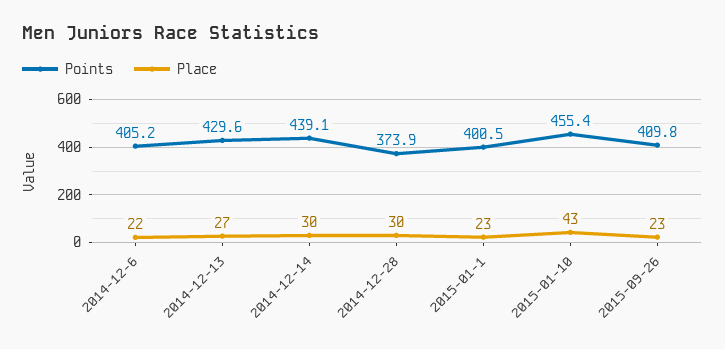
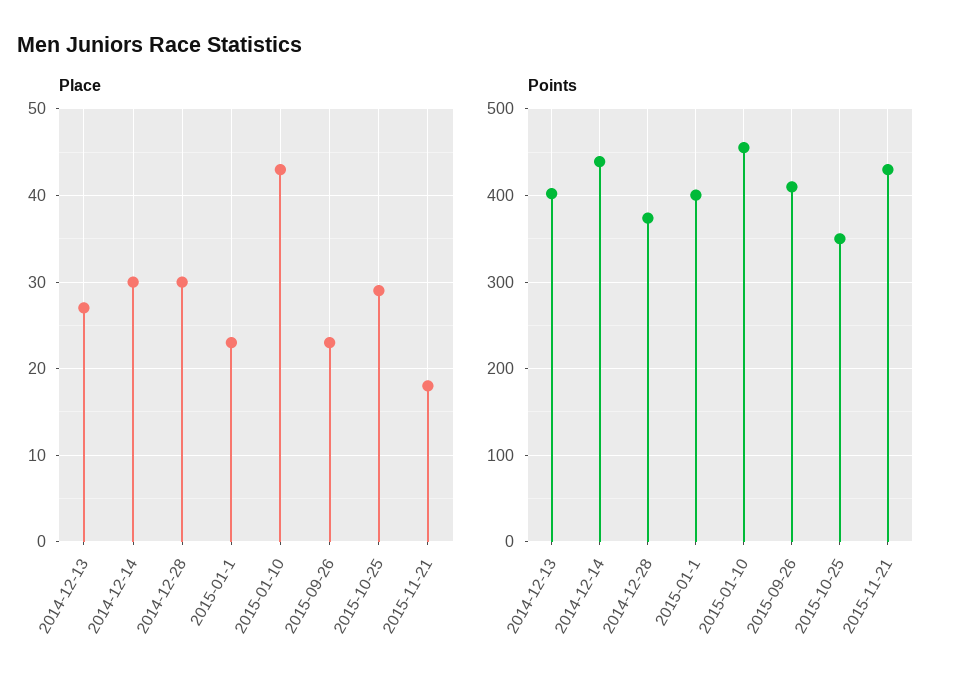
Points, 2014-12-6: 405.2 -> none
Place, 2014-12-6: 22 -> none
Points, 2014-12-13: 429.6 -> 400
Place, 2015-10-25: none -> 29
Place, 2015-11-21: none -> 18
Points, 2015-10-25: none -> 350
Points, 2015-11-21: none -> 430

